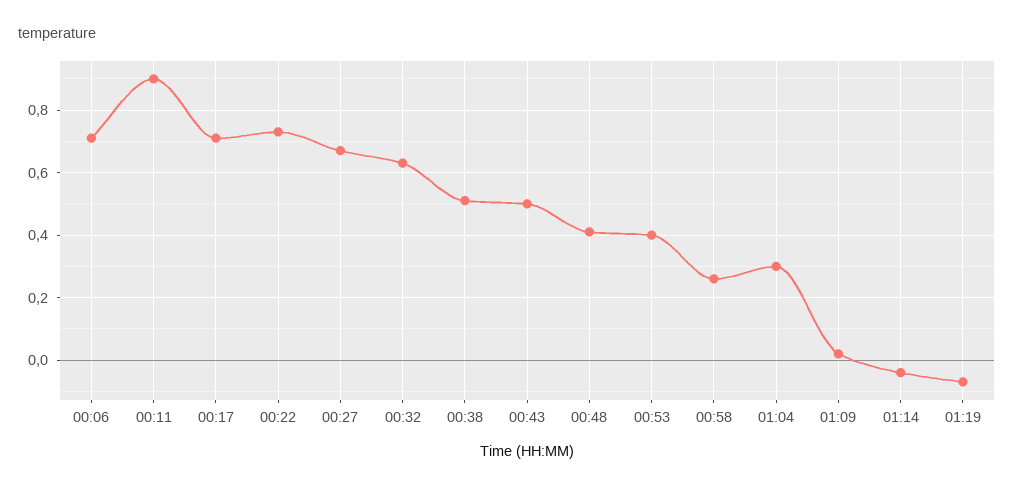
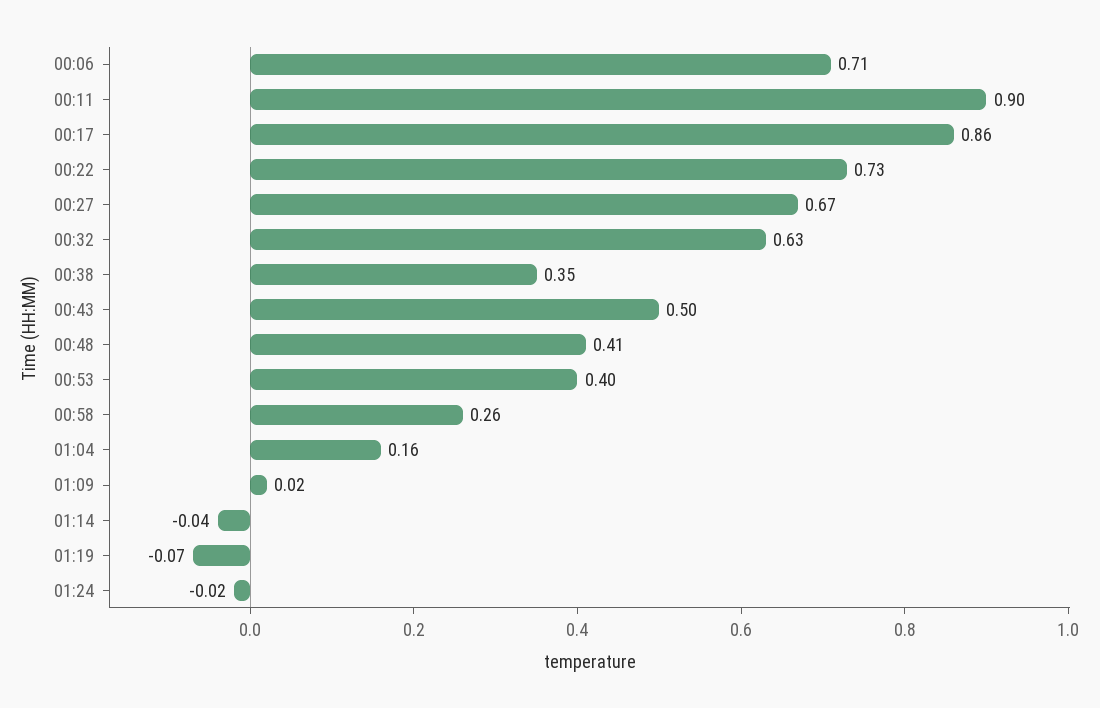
00:17: 0.7 -> 0.86
00:38: 0.5 -> 0.35
01:04: 0.3 -> 0.16
01:24: none -> -0.02

